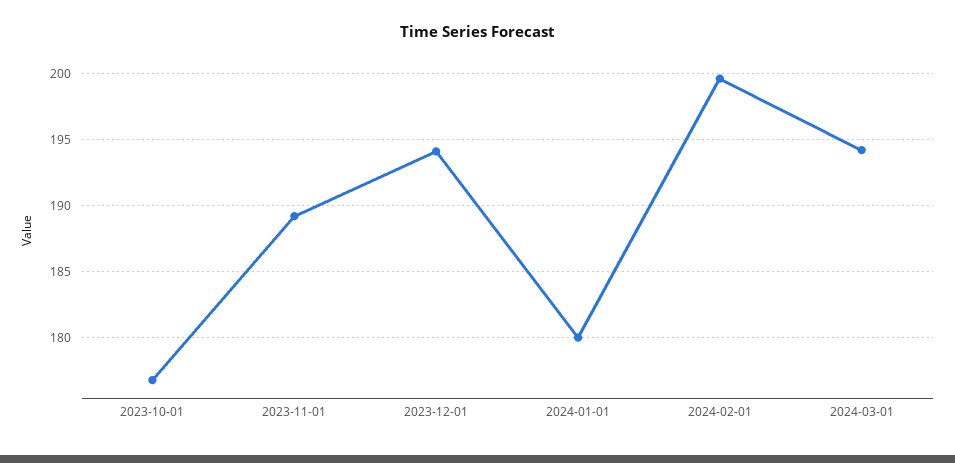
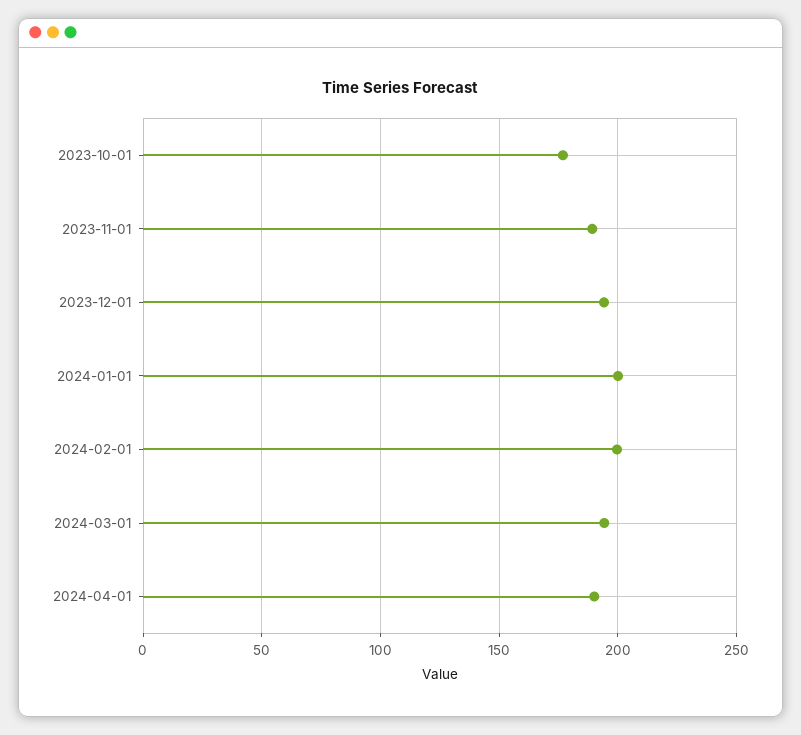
2024-01-01: 180 -> 200
2024-04-01: none -> 190

